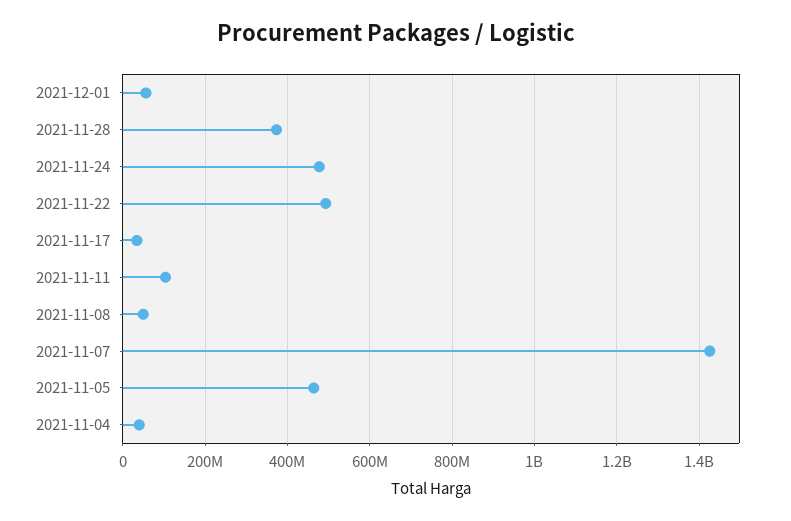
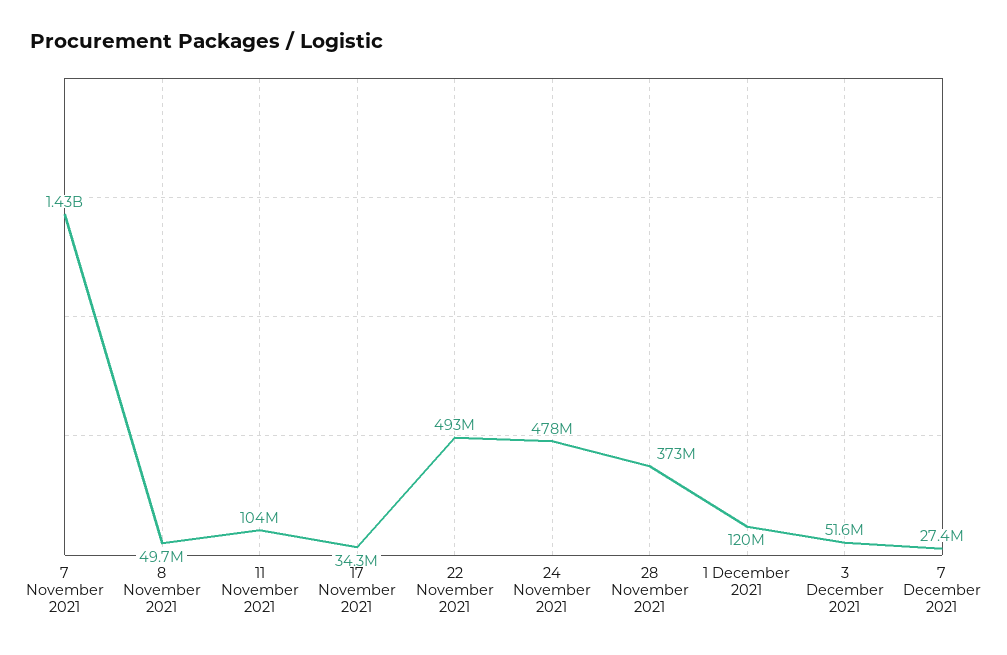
2021-12-01: 60000000 -> 120000000
2021-11-05: 460000000 -> none
2021-11-04: 40000000 -> none
3 December 2021: none -> 51600000
7 December 2021: none -> 27400000

